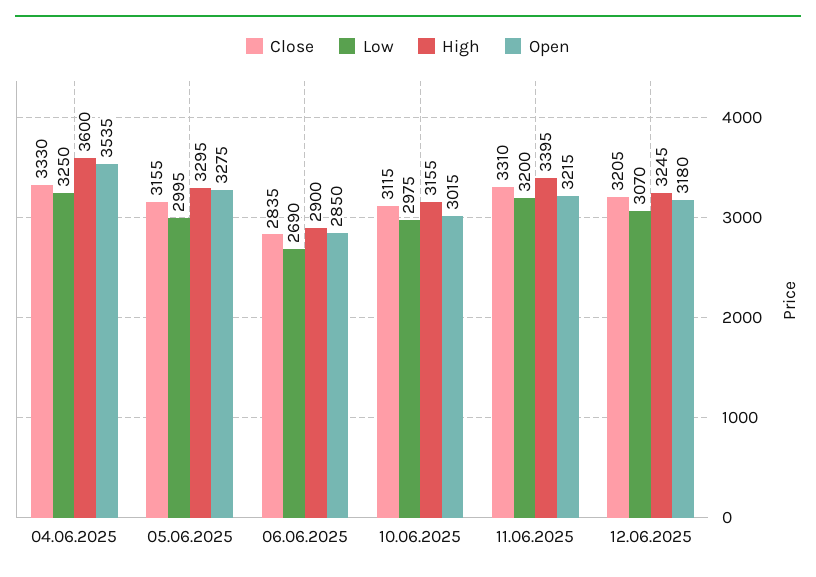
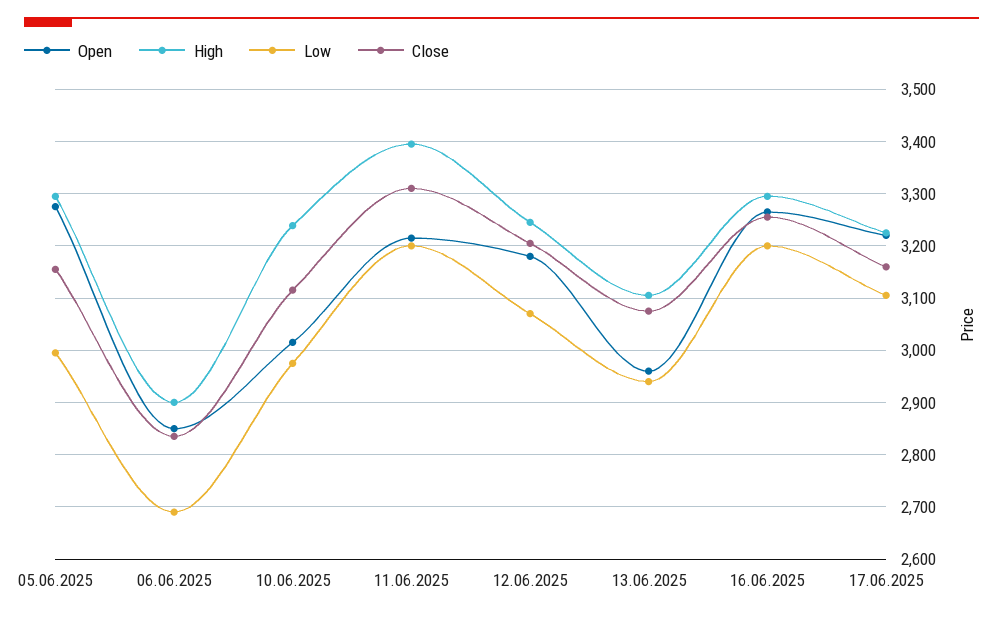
Close, 04.06.2025: 3330 -> none
Low, 04.06.2025: 3250 -> none
High, 04.06.2025: 3600 -> none
Open, 04.06.2025: 3535 -> none
High, 10.06.2025: 3155 -> 3240
Open, 13.06.2025: none -> 2960
High, 13.06.2025: none -> 3100
Low, 13.06.2025: none -> 2940
Close, 13.06.2025: none -> 3080
Open, 16.06.2025: none -> 3260
High, 16.06.2025: none -> 3300
Low, 16.06.2025: none -> 3200
Close, 16.06.2025: none -> 3260
Open, 17.06.2025: none -> 3220
High, 17.06.2025: none -> 3220
Low, 17.06.2025: none -> 3100
Close, 17.06.2025: none -> 3160

